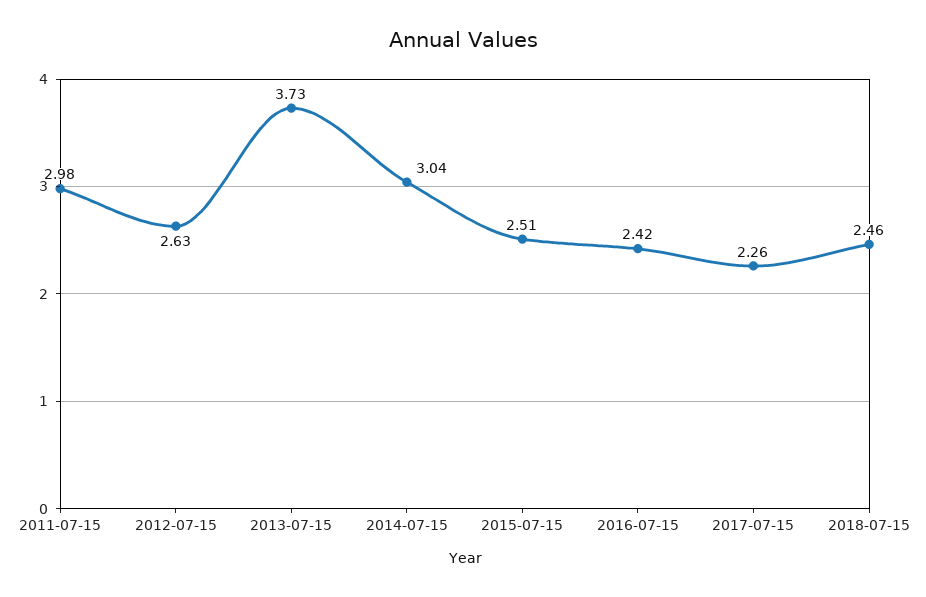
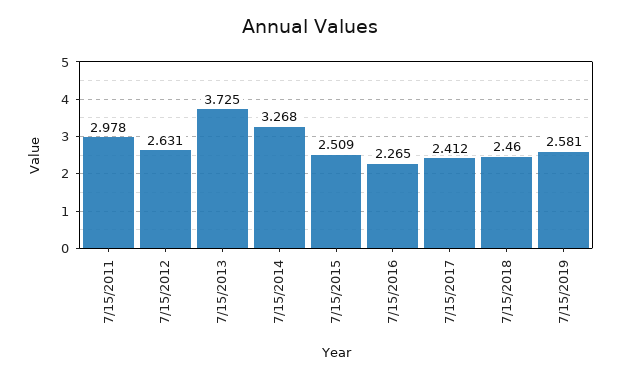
2014-07-15: 3.04 -> 3.268
2016-07-15: 2.42 -> 2.265
2017-07-15: 2.26 -> 2.412
7/15/2019: none -> 2.581

